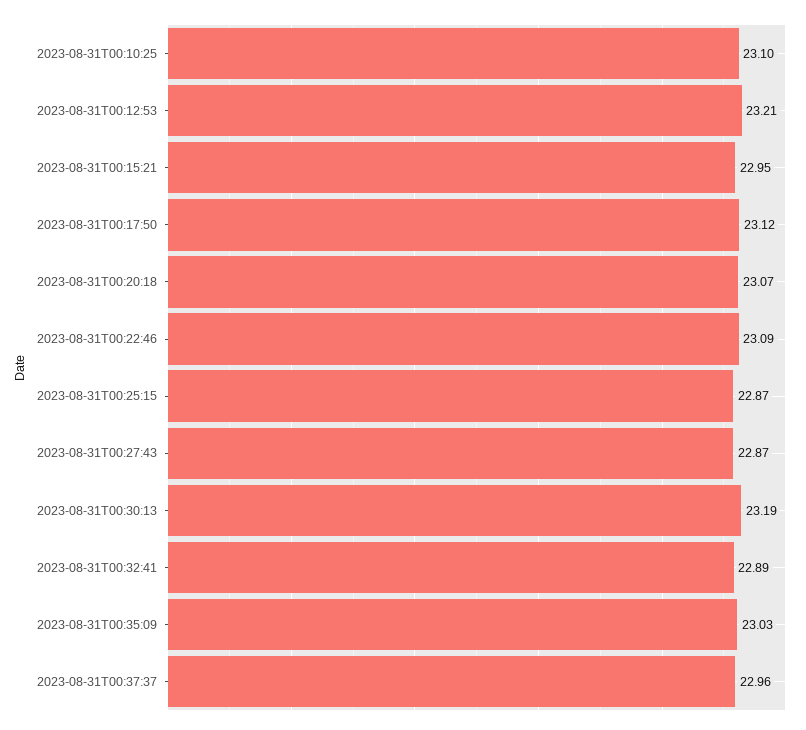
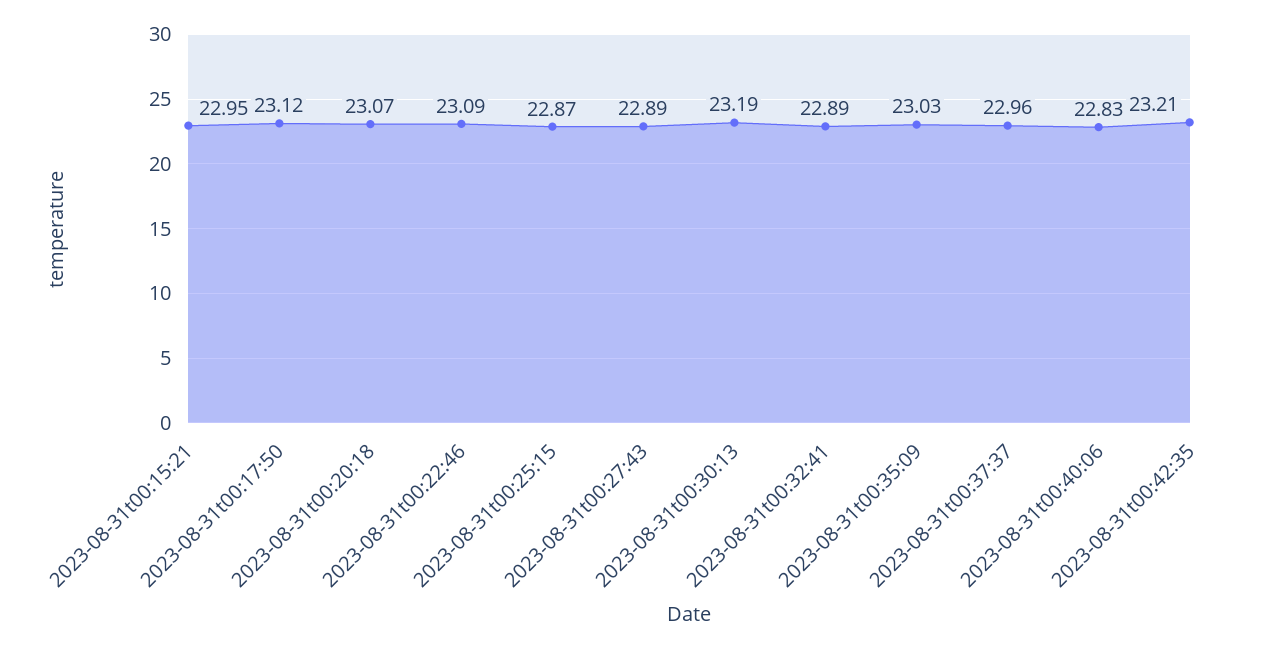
2023-08-31T00:10:25: 23.1 -> none
2023-08-31T00:12:53: 23.21 -> none
2023-08-31T00:27:43: 22.87 -> 22.89
2023-08-31t00:40:06: none -> 22.83
2023-08-31t00:42:35: none -> 23.21

